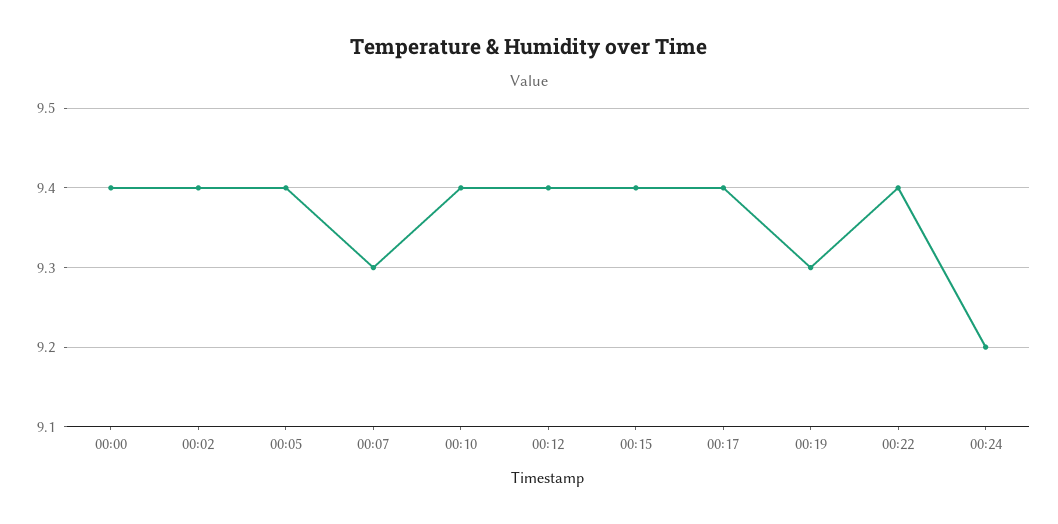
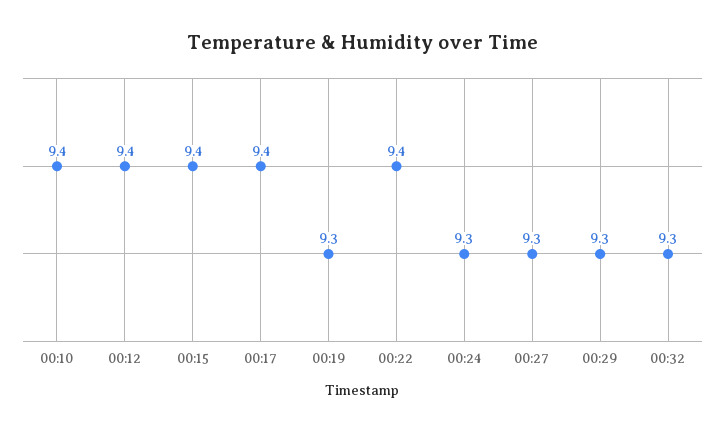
00:00: 9.4 -> none
00:02: 9.4 -> none
00:05: 9.4 -> none
00:07: 9.3 -> none
00:24: 9.2 -> 9.3
00:27: none -> 9.3
00:29: none -> 9.3
00:32: none -> 9.3

